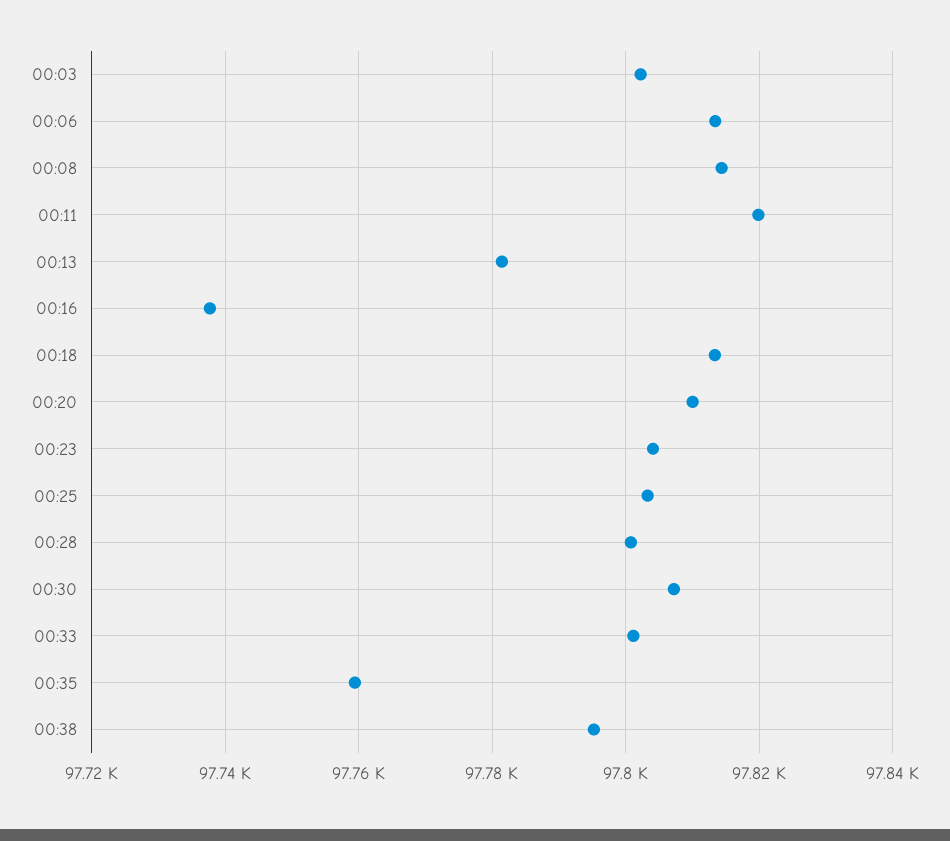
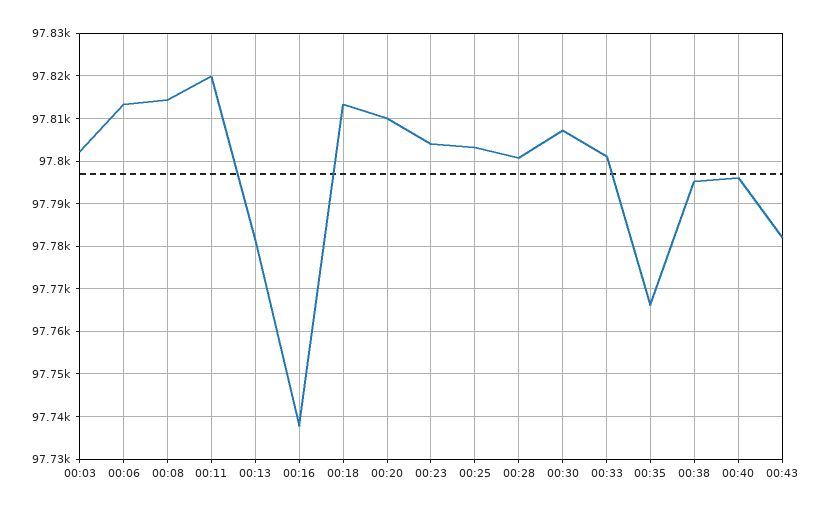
00:35: 97760 -> 97766
00:40: none -> 97796
00:43: none -> 97782

